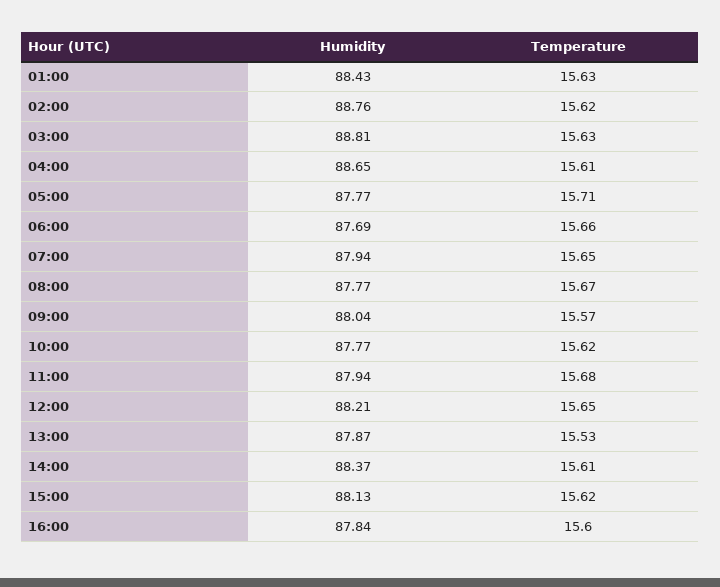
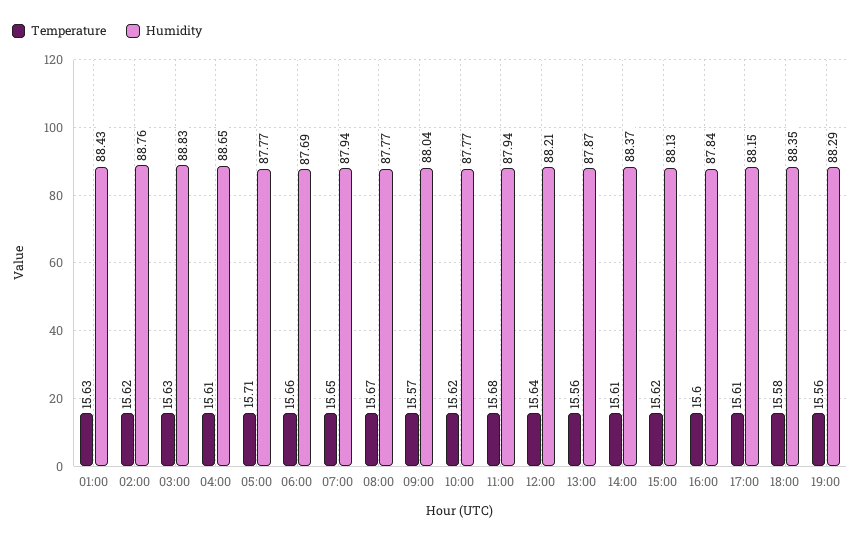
Humidity, 03:00: 88.81 -> 88.83
Temperature, 12:00: 15.65 -> 15.64
Temperature, 13:00: 15.53 -> 15.56
Temperature, 17:00: none -> 15.61
Humidity, 17:00: none -> 88.15
Temperature, 18:00: none -> 15.58
Humidity, 18:00: none -> 88.35
Temperature, 19:00: none -> 15.56
Humidity, 19:00: none -> 88.29

